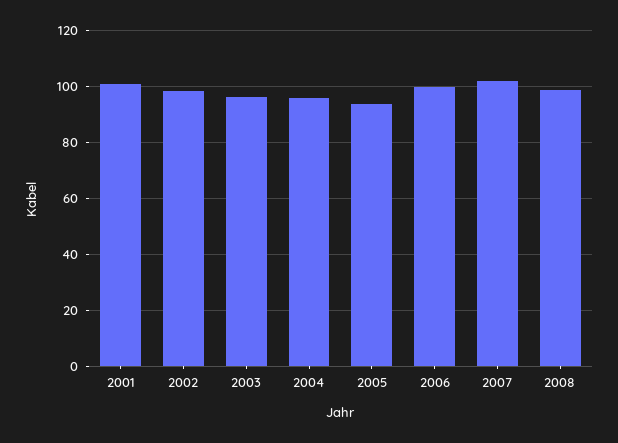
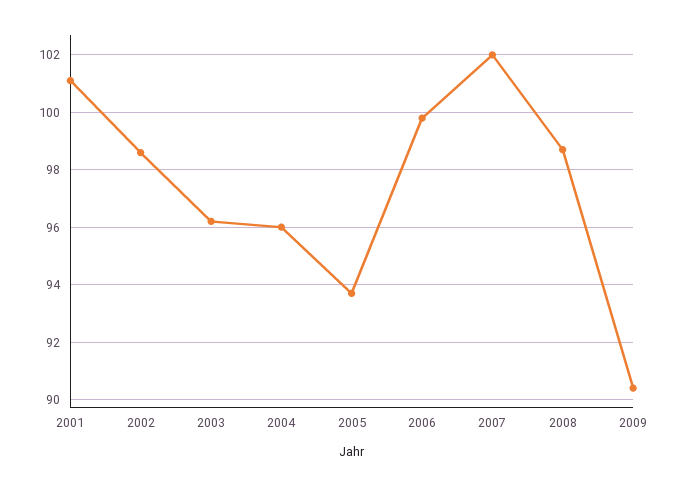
2009: none -> 90.5

